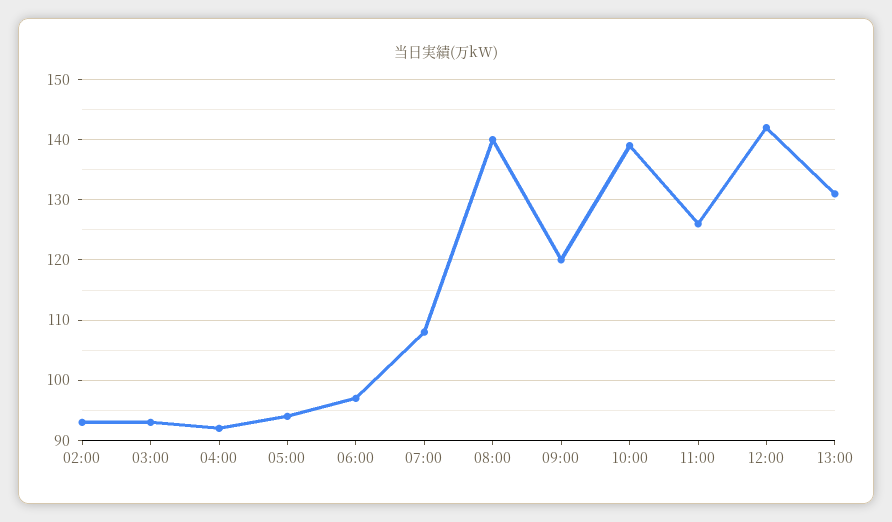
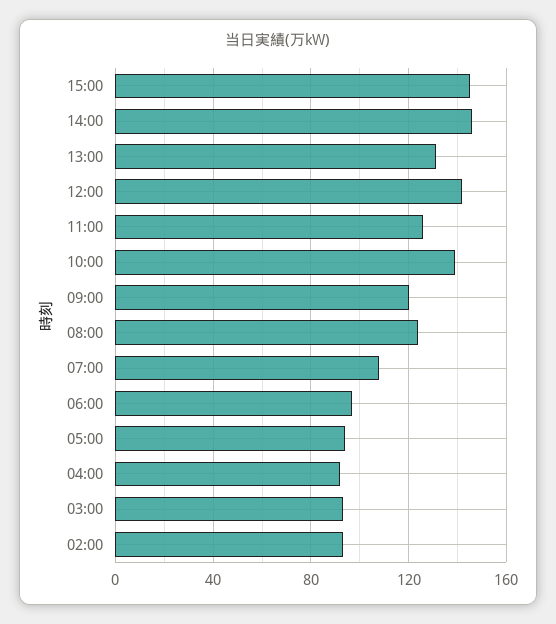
08:00: 140 -> 125
15:00: none -> 145
14:00: none -> 145

